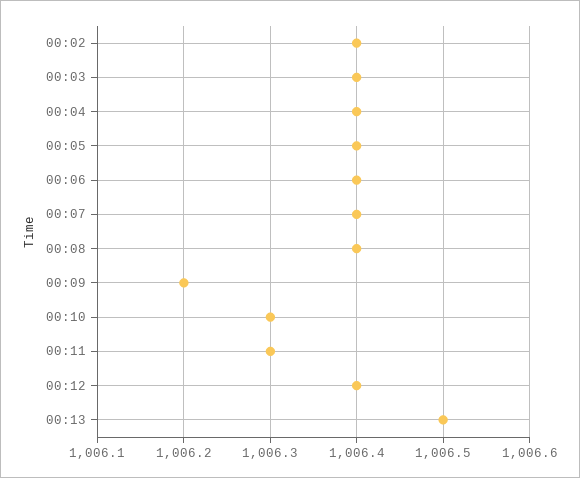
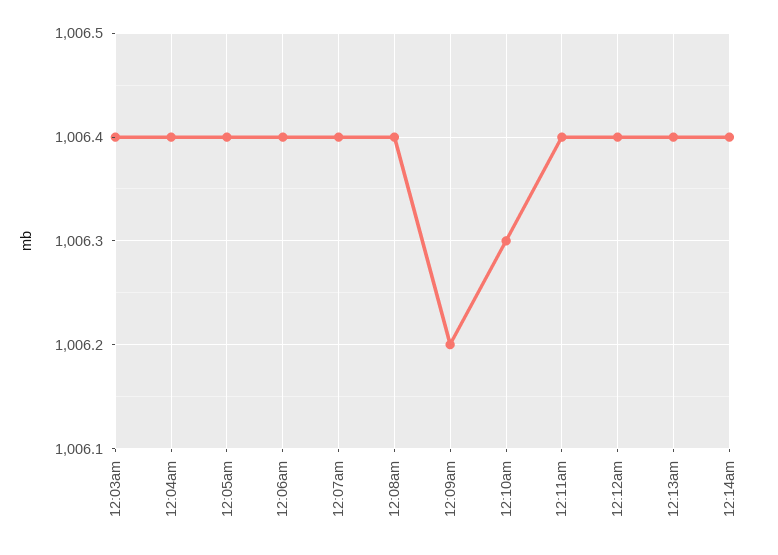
00:02: 1006.4 -> none
00:11: 1006.3 -> 1006.4
00:13: 1006.5 -> 1006.4
12:14am: none -> 1006.4

